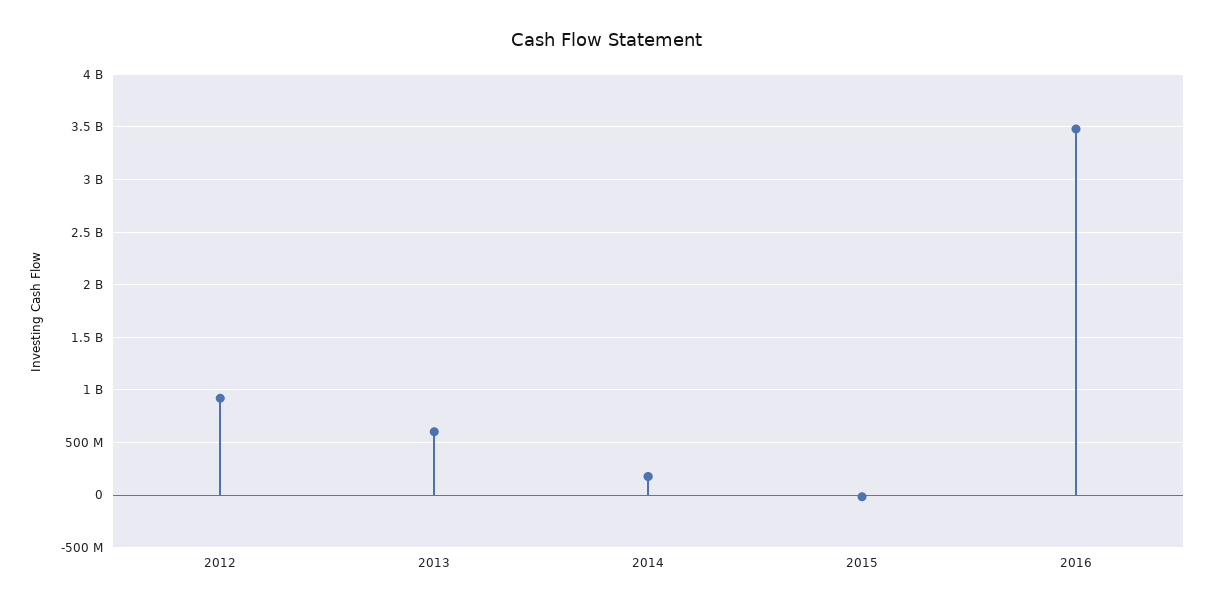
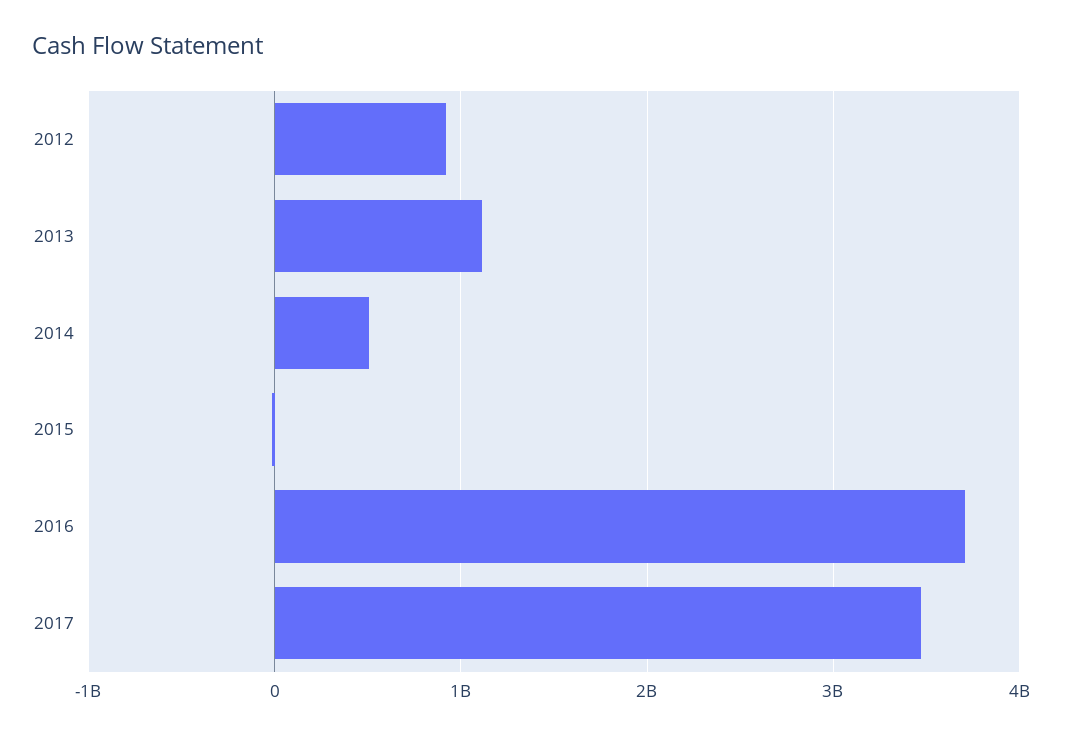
2013: 600000000 -> 1100000000
2014: 200000000 -> 500000000
2016: 3500000000 -> 3700000000
2017: none -> 3500000000

